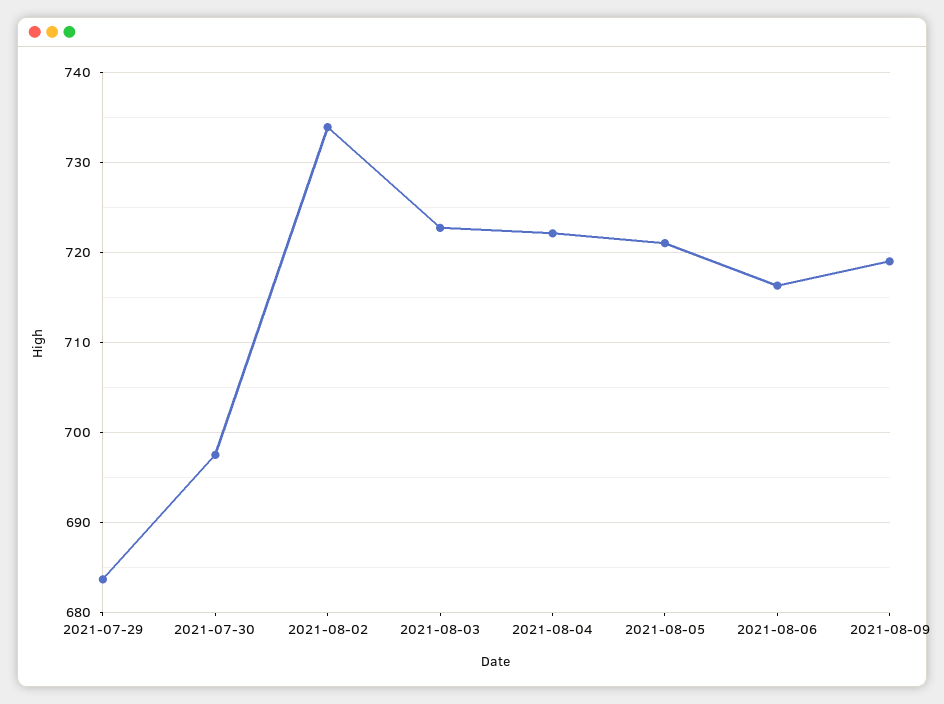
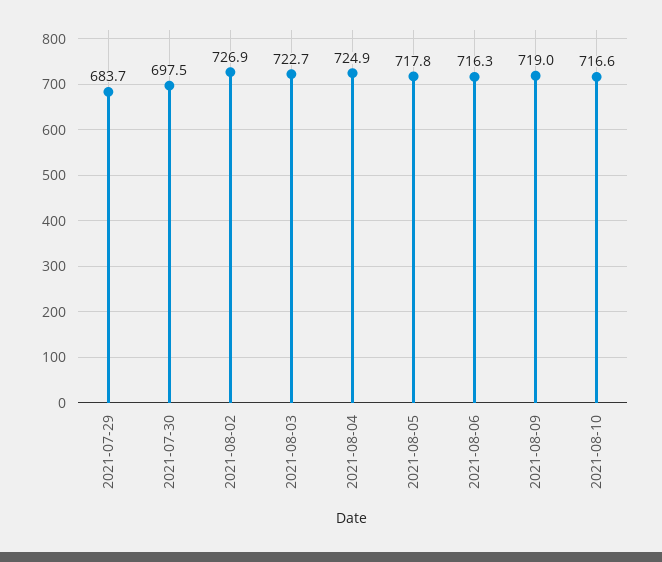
2021-08-02: 734 -> 726.9
2021-08-04: 722 -> 724.9
2021-08-05: 721 -> 717.8
2021-08-10: none -> 716.6

